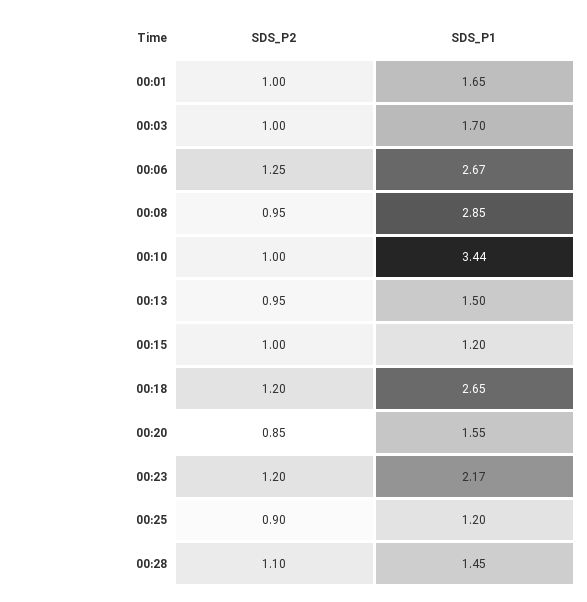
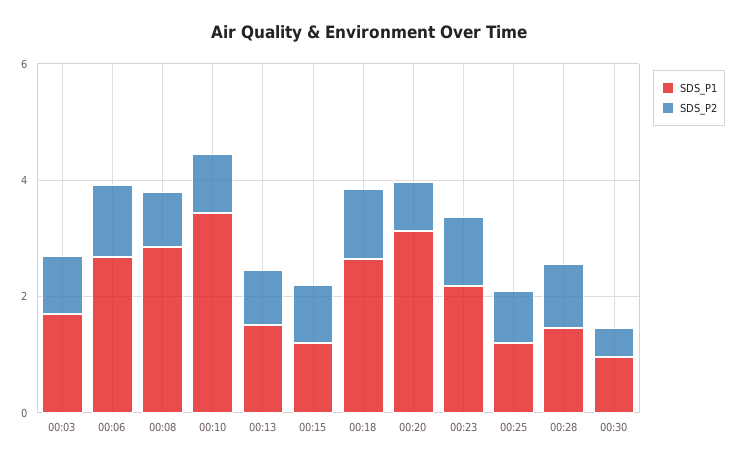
SDS_P2, 00:01: 1 -> none
SDS_P1, 00:01: 1.65 -> none
SDS_P1, 00:20: 1.55 -> 3
SDS_P1, 00:30: none -> 1
SDS_P2, 00:30: none -> 0.5

